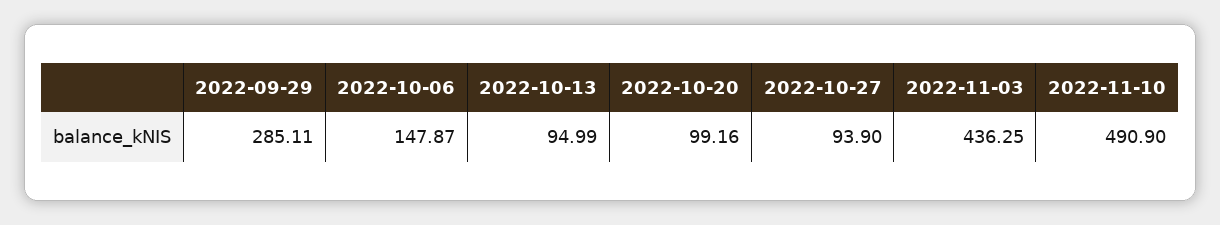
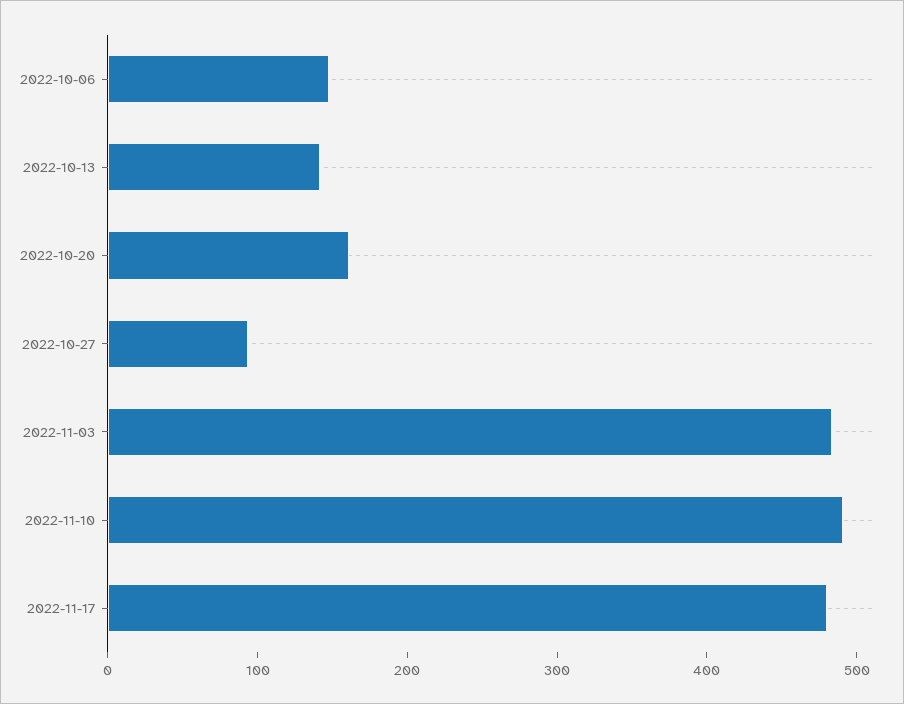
2022-09-29: 285.11 -> none
2022-10-13: 94.99 -> 140
2022-10-20: 99.16 -> 160
2022-11-03: 436.25 -> 480
2022-11-17: none -> 480

